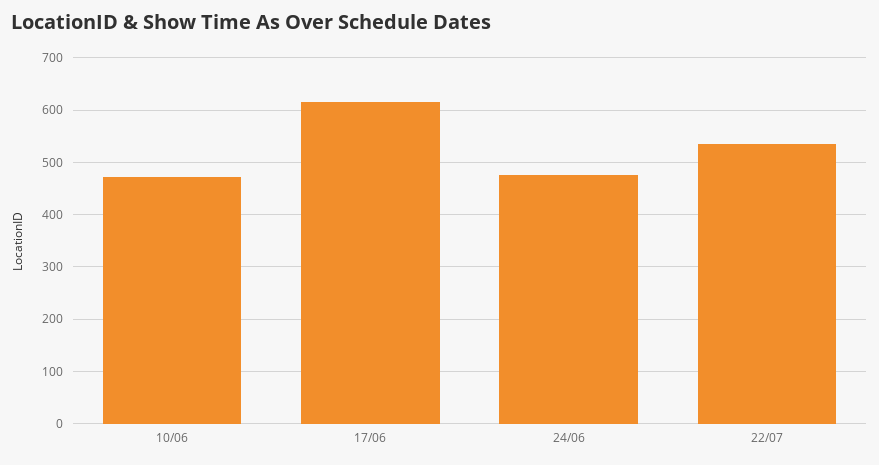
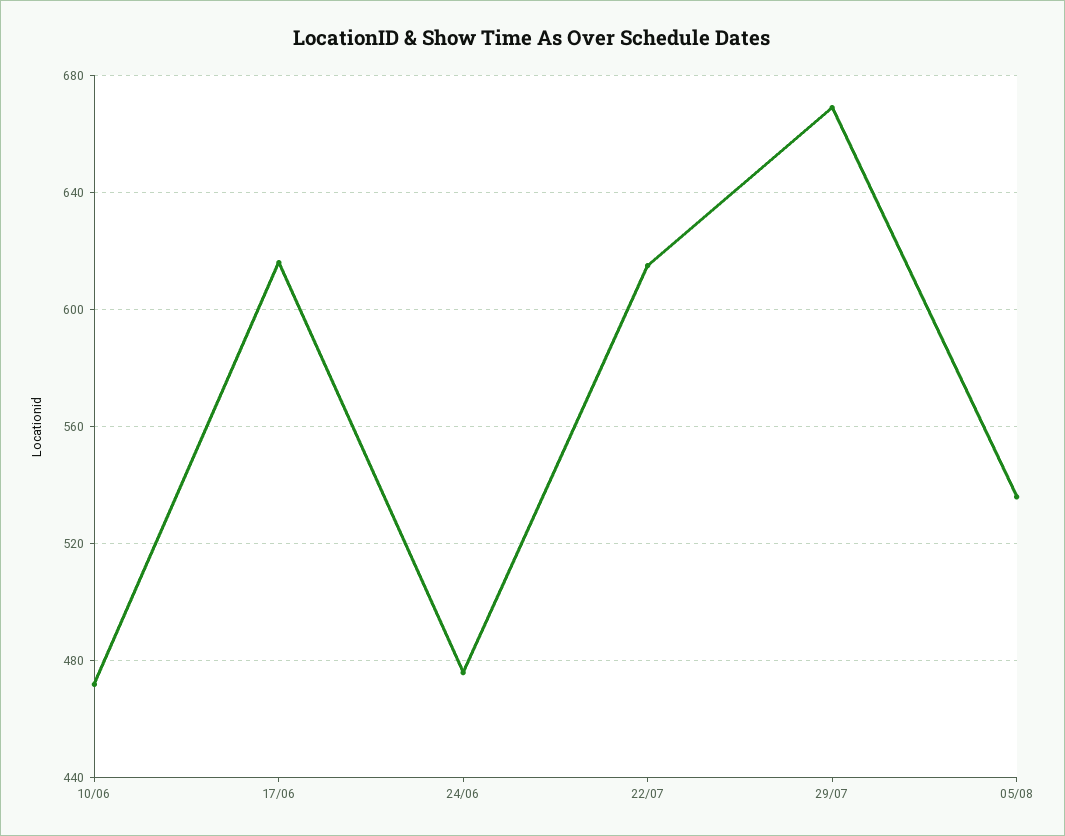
22/07: 540 -> 615
29/07: none -> 670
05/08: none -> 535

